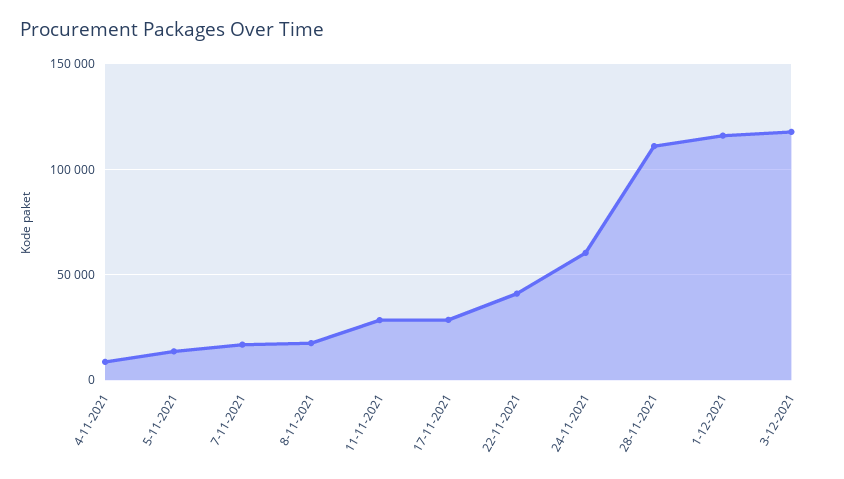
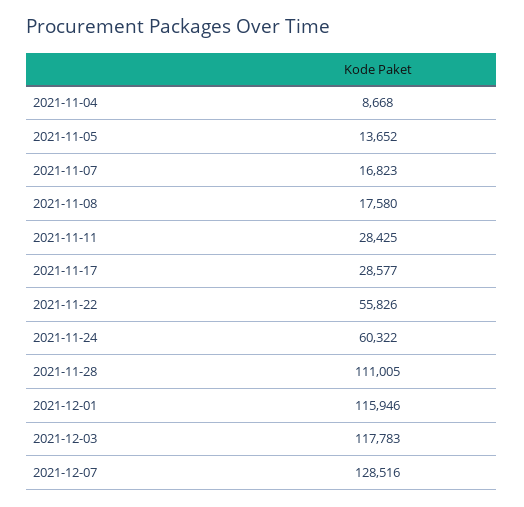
22-11-2021: 40000 -> 55826
2021-12-07: none -> 128516

